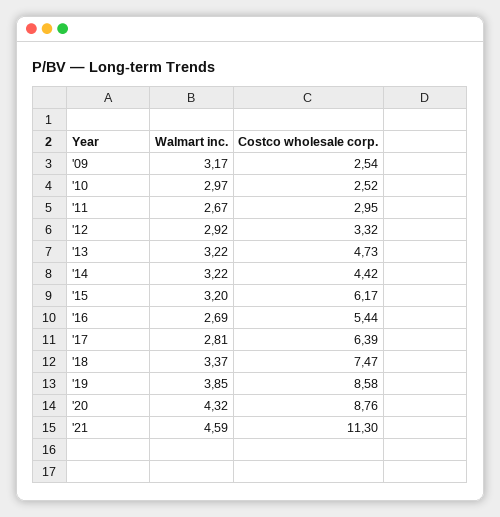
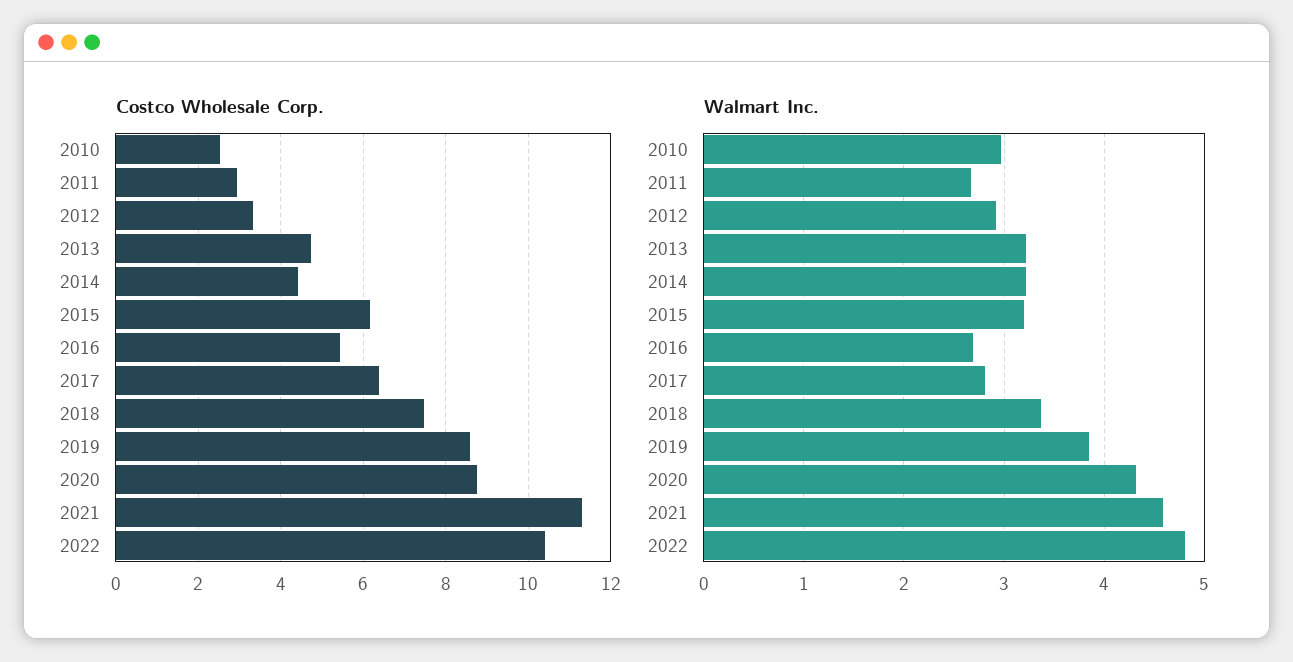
Walmart inc., '09: 3.17 -> none
Costco wholesale corp., '09: 2.54 -> none
Costco wholesale corp., 2022: none -> 10.4
Walmart inc., 2022: none -> 4.8

